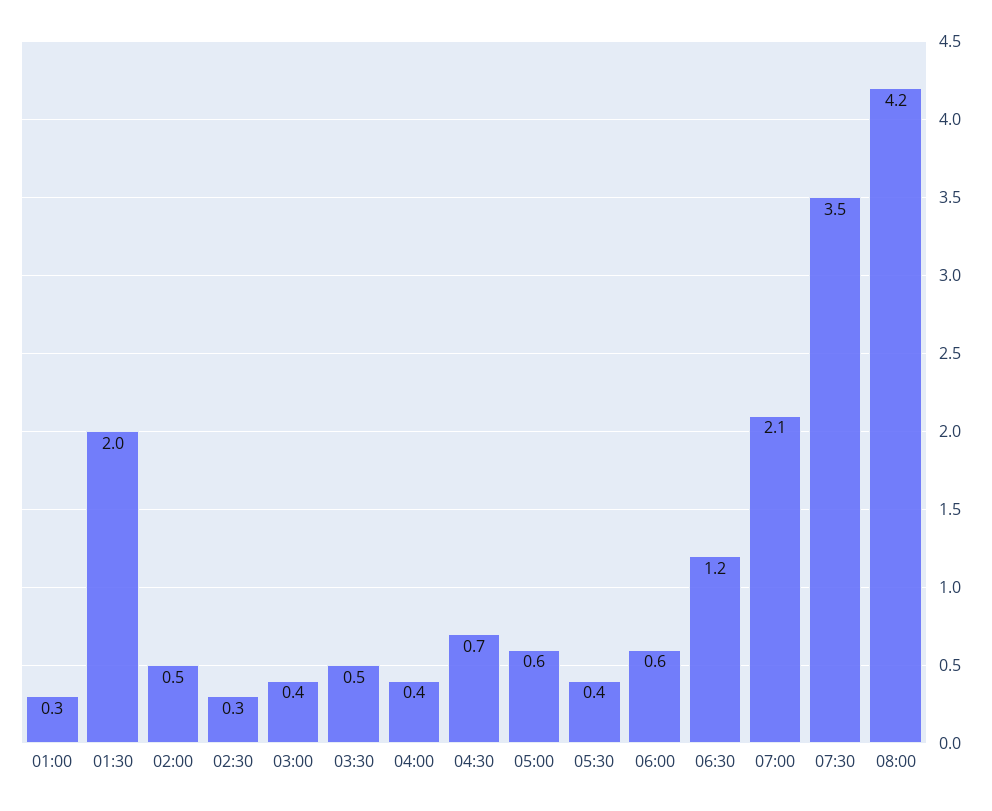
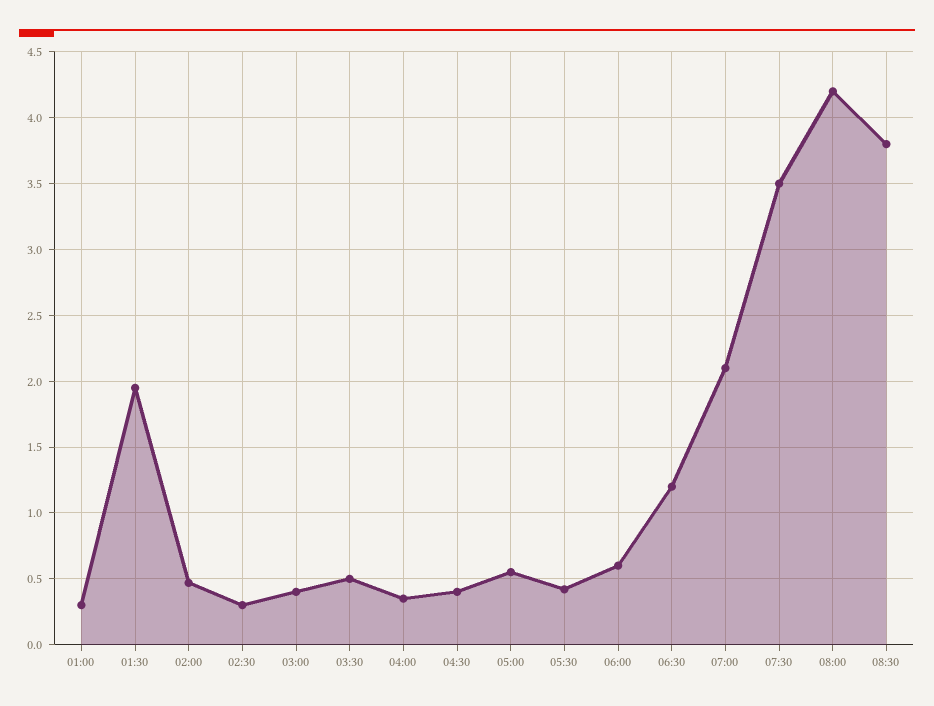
04:30: 0.7 -> 0.4
08:30: none -> 3.8

